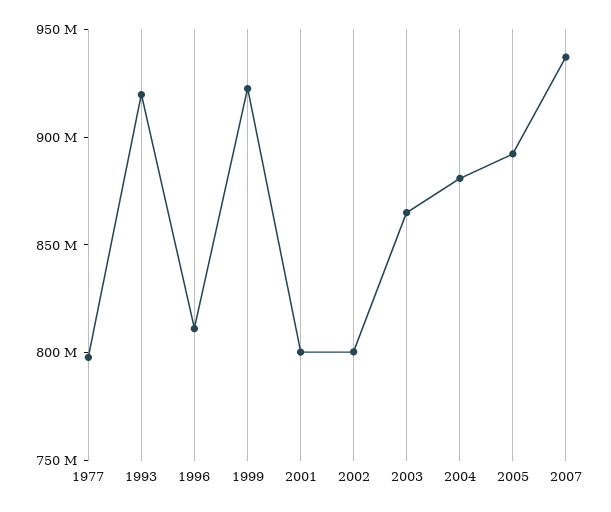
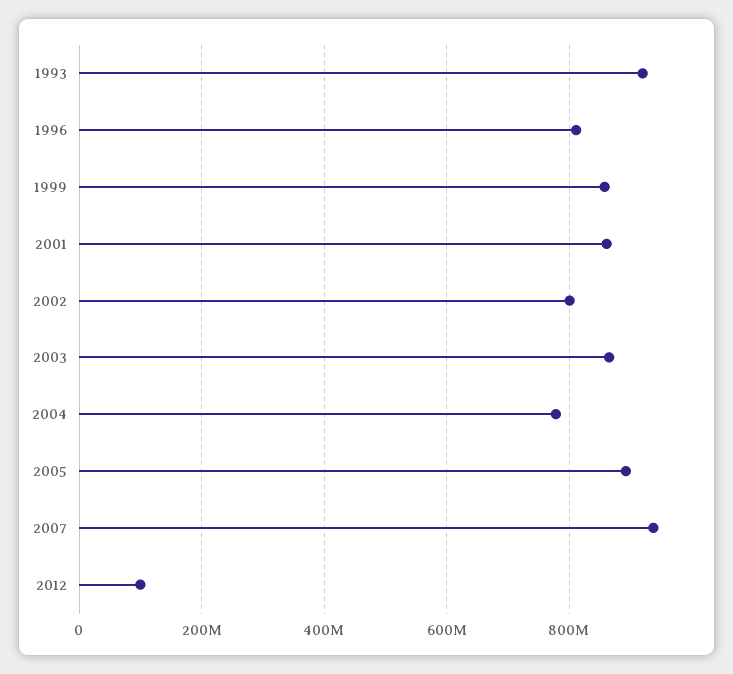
1977: 800000000 -> none
1999: 920000000 -> 860000000
2001: 800000000 -> 860000000
2004: 880000000 -> 780000000
2012: none -> 100000000

